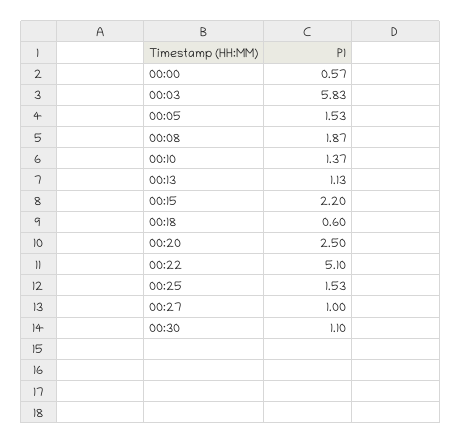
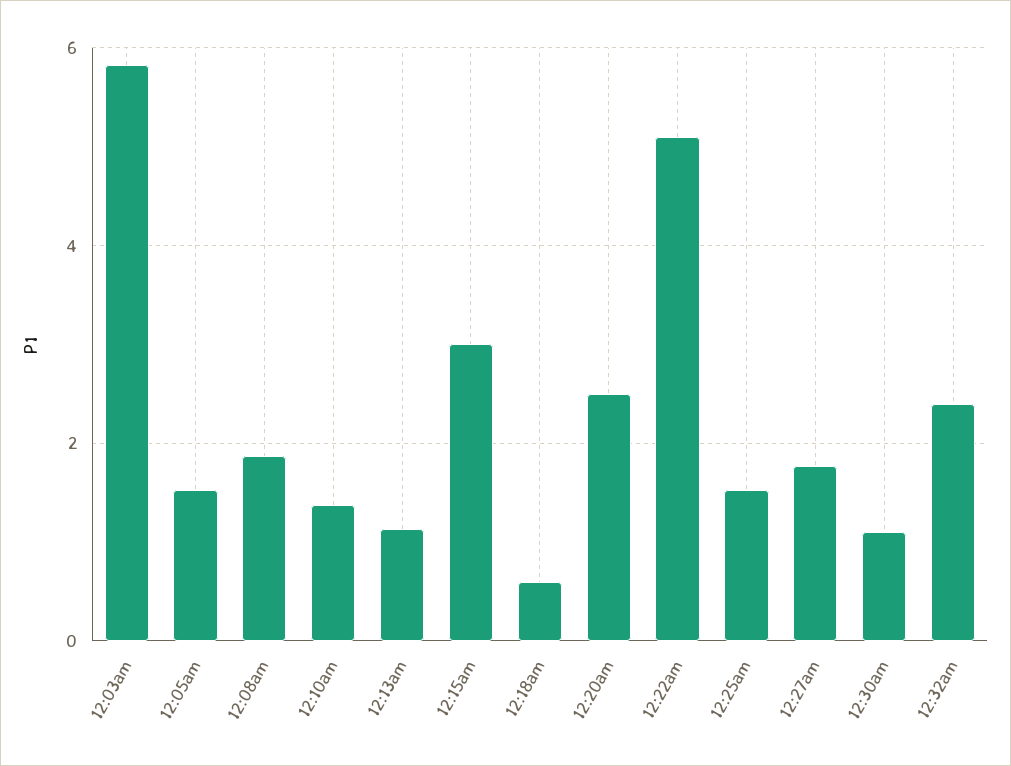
00:00: 0.57 -> none
00:15: 2.2 -> 3
00:27: 1 -> 1.8
12:32am: none -> 2.4

